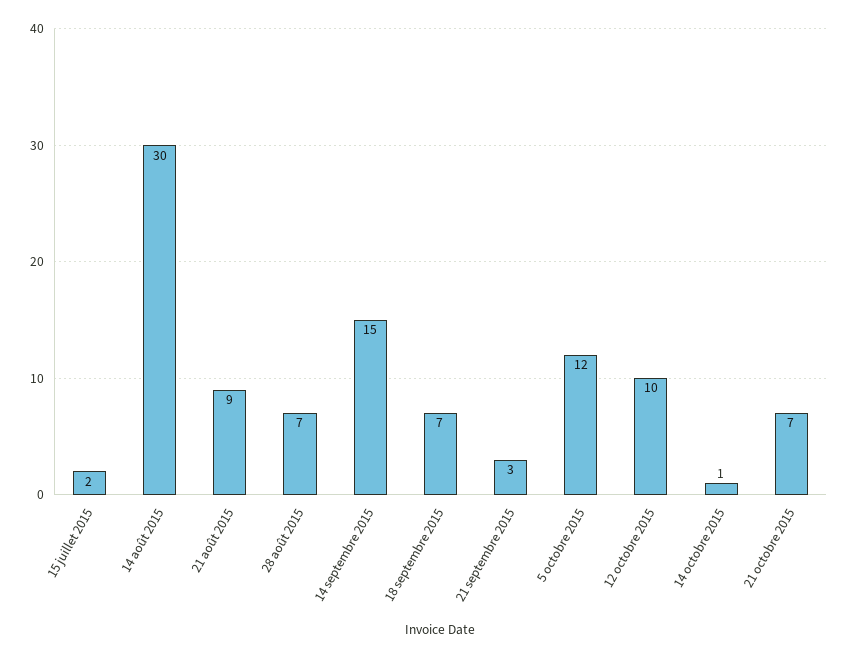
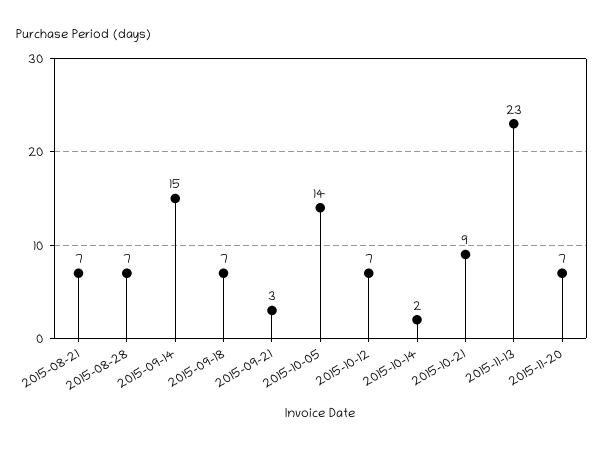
15 juillet 2015: 2 -> none
14 août 2015: 30 -> none
21 août 2015: 9 -> 7
5 octobre 2015: 12 -> 14
12 octobre 2015: 10 -> 7
14 octobre 2015: 1 -> 2
21 octobre 2015: 7 -> 9
2015-11-13: none -> 23
2015-11-20: none -> 7

